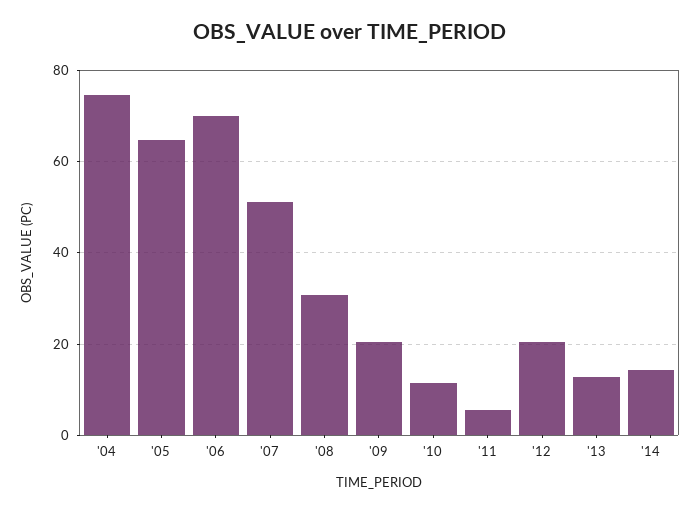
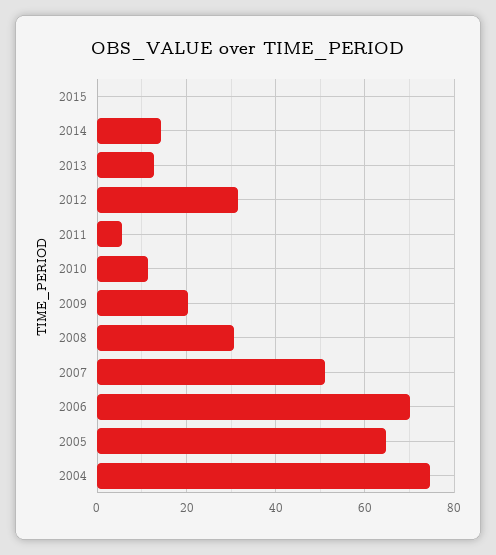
'12: 20 -> 32
2015: none -> 0

